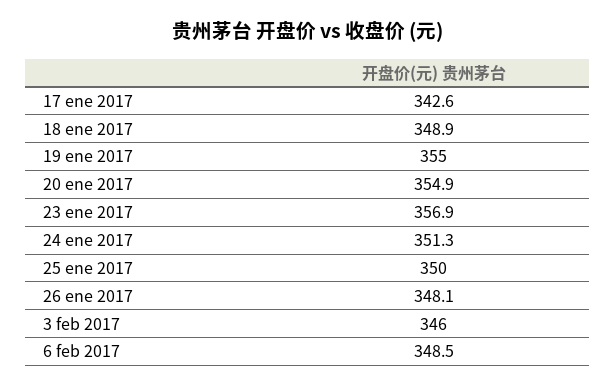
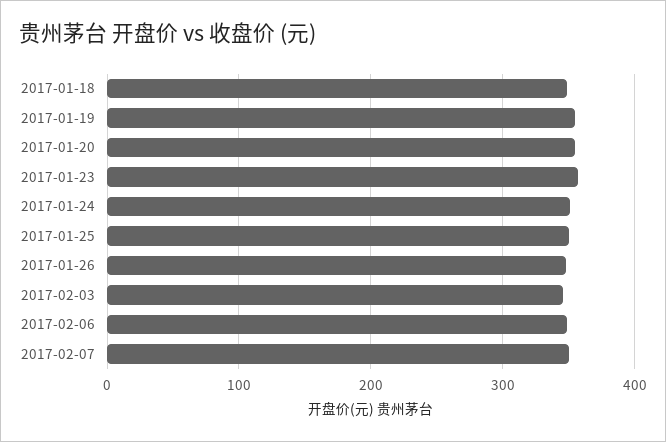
17 ene 2017: 342.6 -> none
2017-02-07: none -> 350

